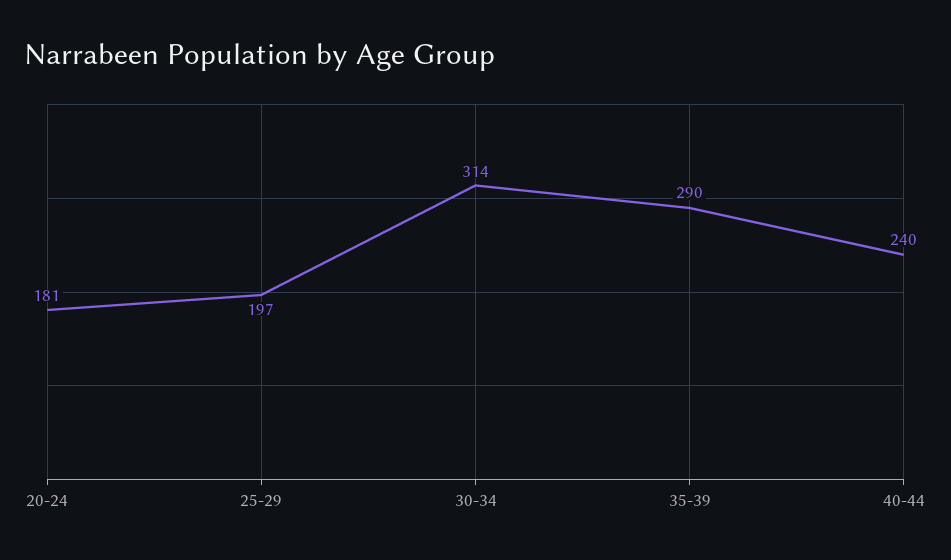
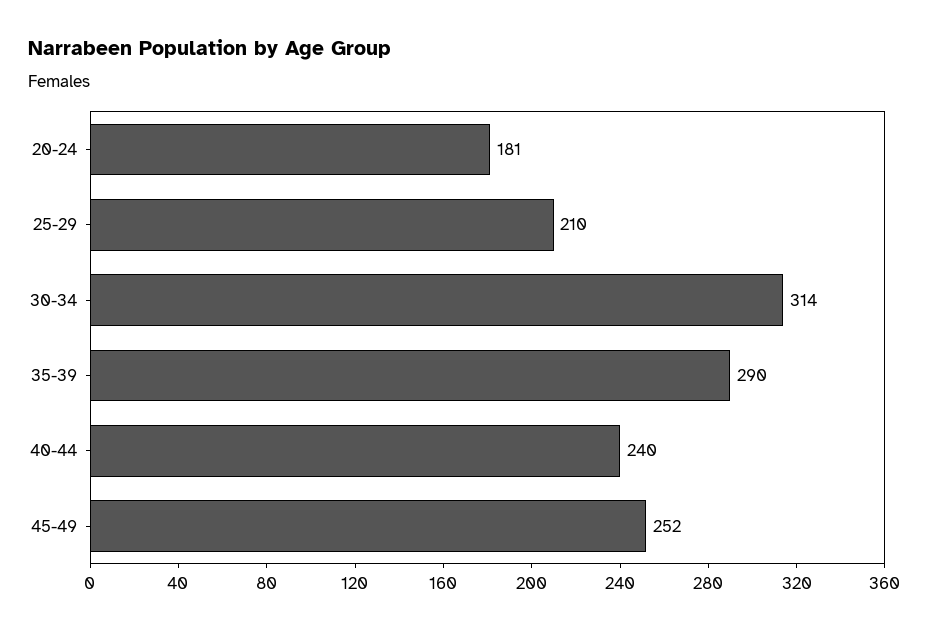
25-29: 197 -> 210
45-49: none -> 252

